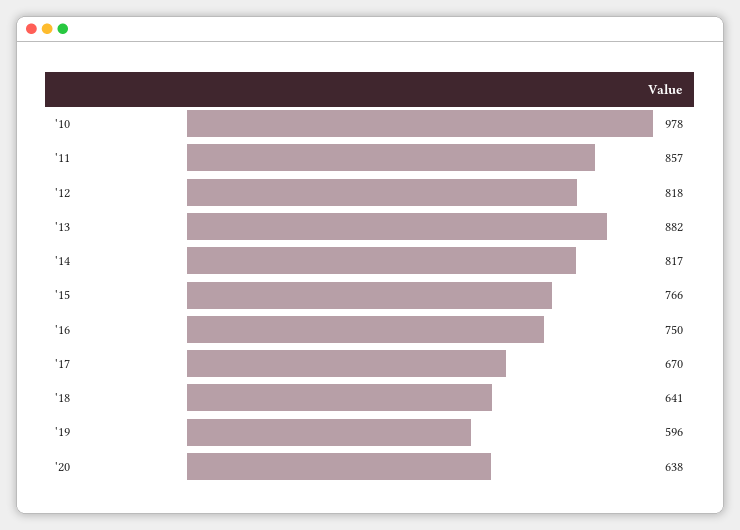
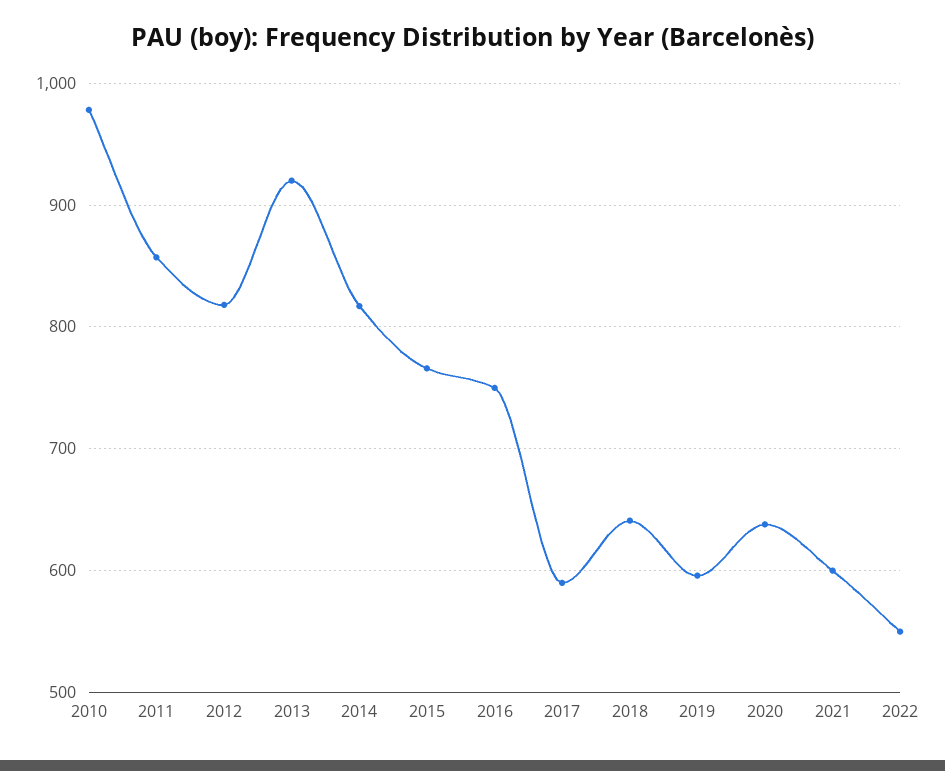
'13: 882 -> 920
'17: 670 -> 590
2021: none -> 600
2022: none -> 550

